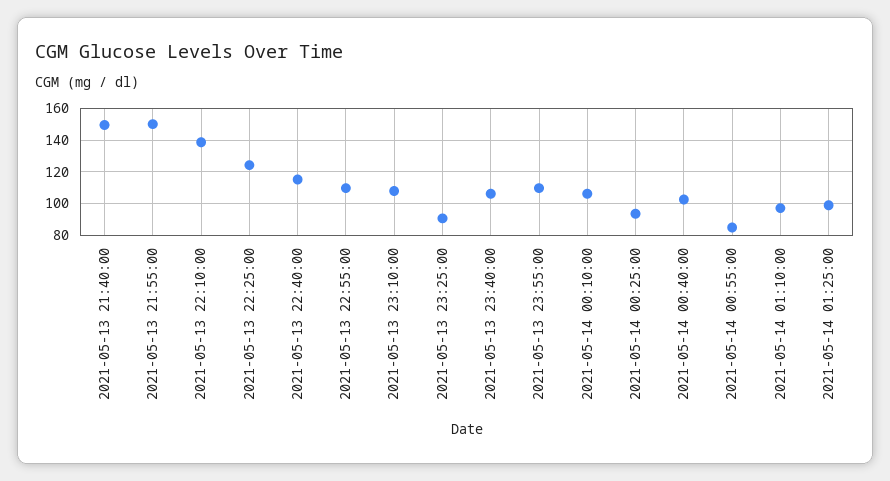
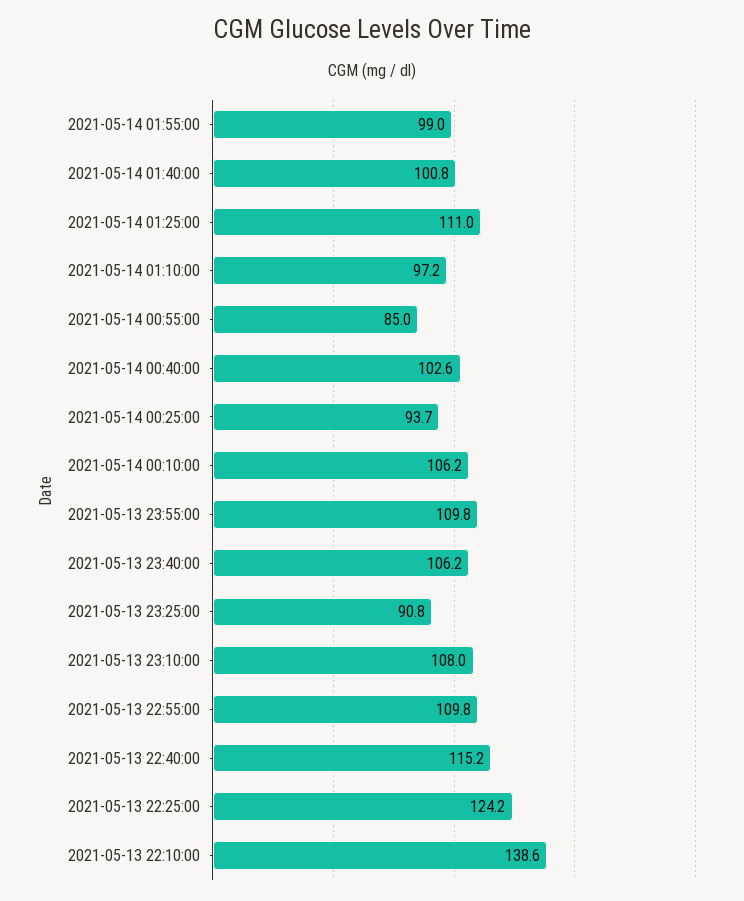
2021-05-13 21:40:00: 150 -> none
2021-05-13 21:55:00: 150 -> none
2021-05-14 01:25:00: 100 -> 111
2021-05-14 01:55:00: none -> 99
2021-05-14 01:40:00: none -> 100.8

